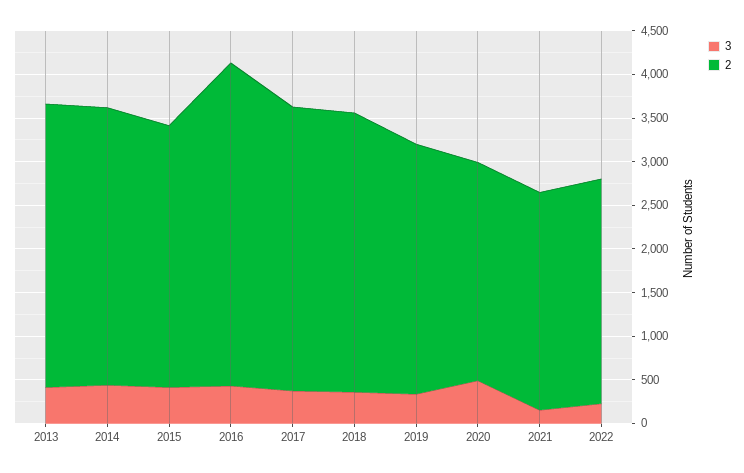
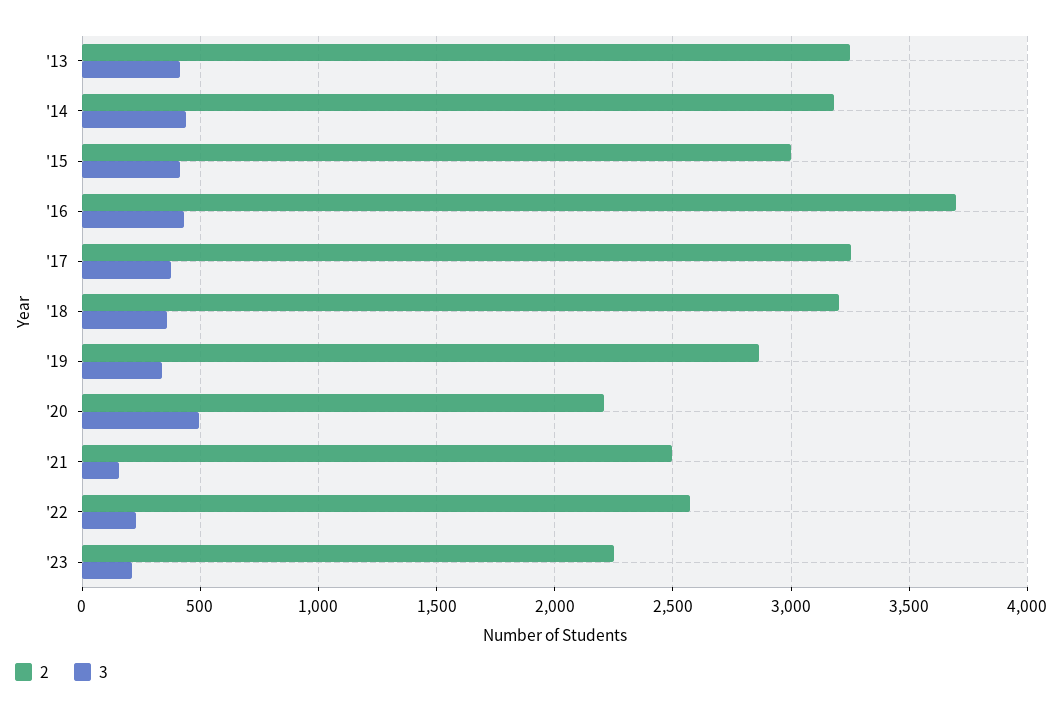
2, 2020: 2500 -> 2200
2, '23: none -> 2250
3, '23: none -> 200

